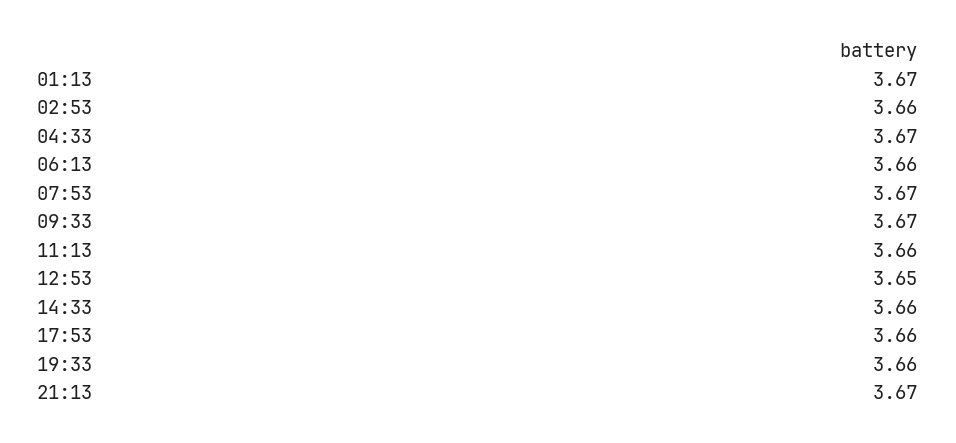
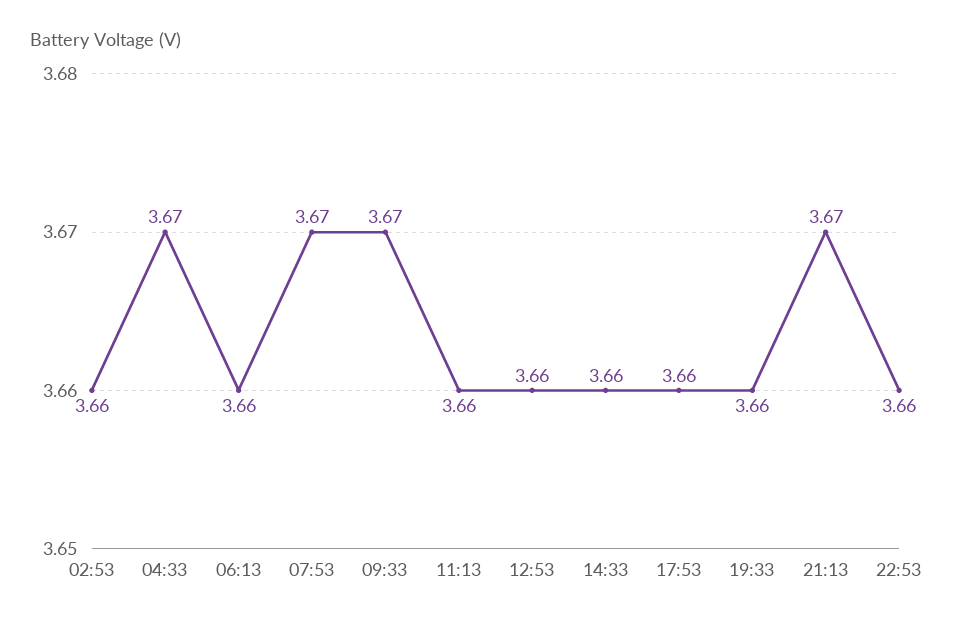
01:13: 3.67 -> none
12:53: 3.65 -> 3.66
22:53: none -> 3.66

